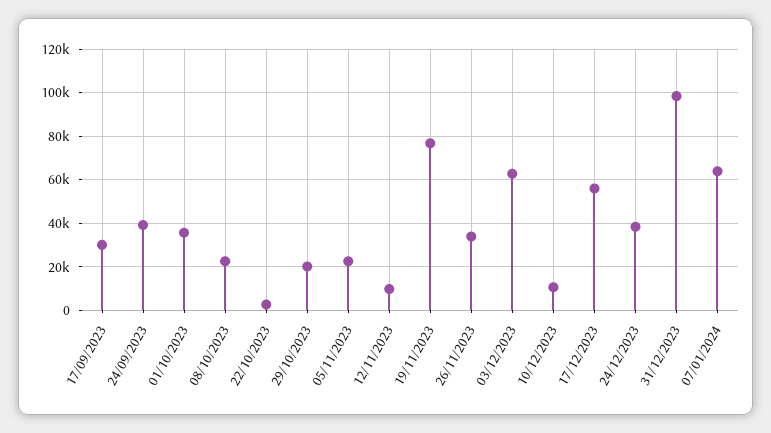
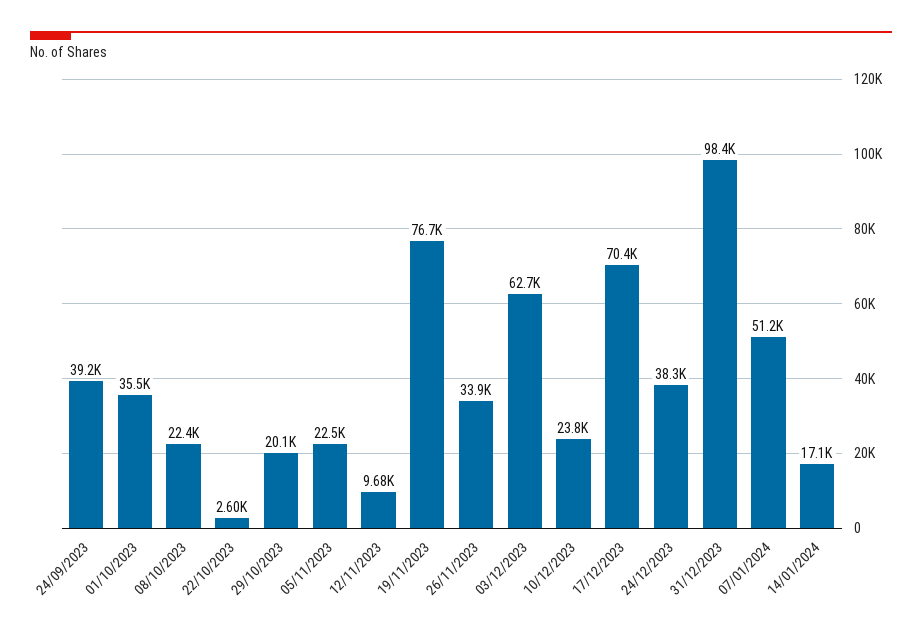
17/09/2023: 30000 -> none
10/12/2023: 10000 -> 23800
17/12/2023: 55000 -> 70400
07/01/2024: 65000 -> 51200
14/01/2024: none -> 17100

